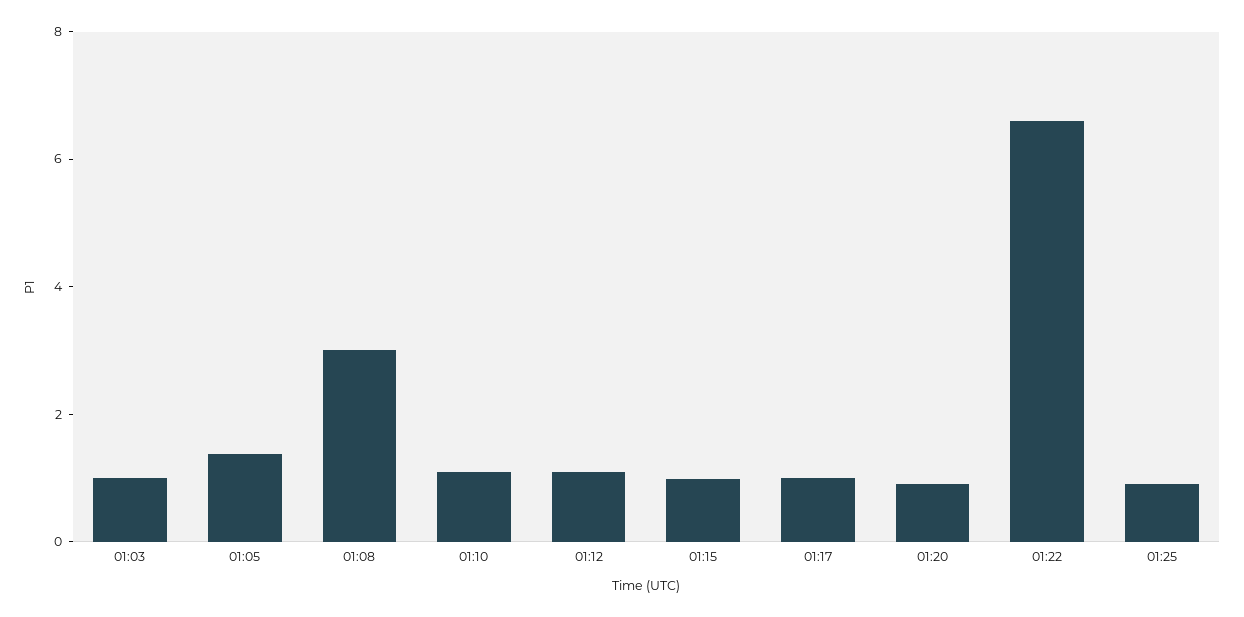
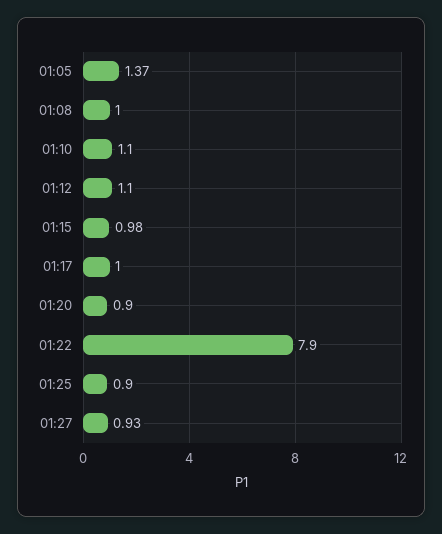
01:03: 1 -> none
01:08: 3 -> 1
01:22: 6.5 -> 7.9
01:27: none -> 0.93

